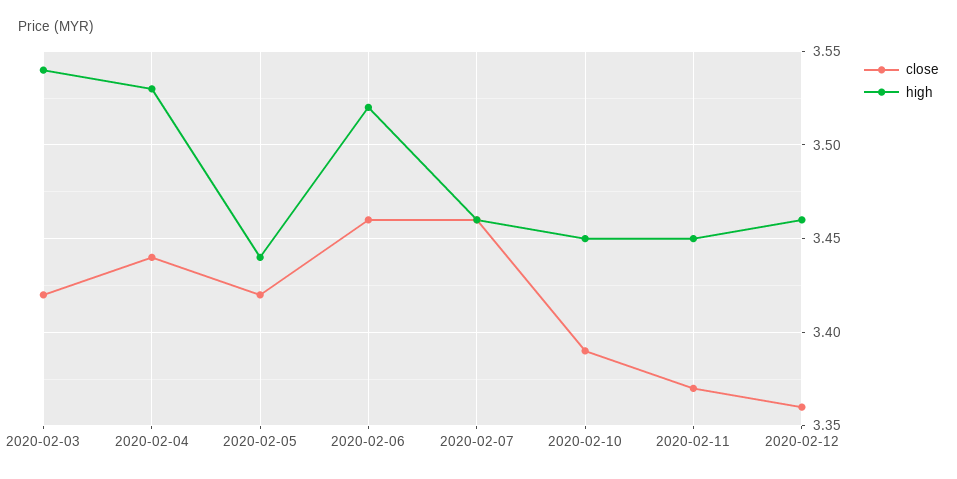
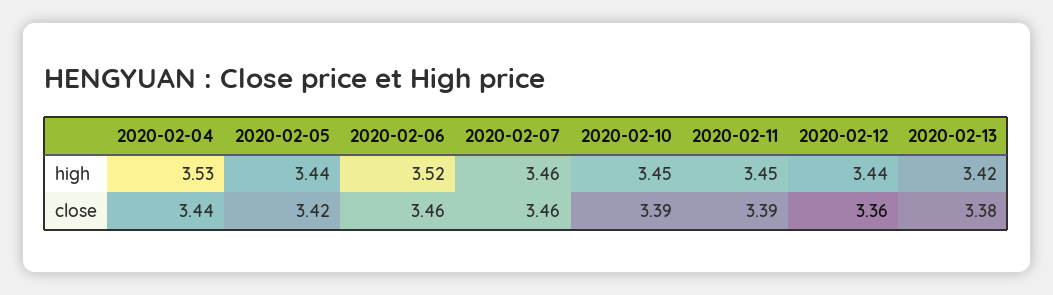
close, 2020-02-03: 3.42 -> none
high, 2020-02-03: 3.54 -> none
close, 2020-02-11: 3.37 -> 3.39
high, 2020-02-12: 3.46 -> 3.44
high, 2020-02-13: none -> 3.42
close, 2020-02-13: none -> 3.38

